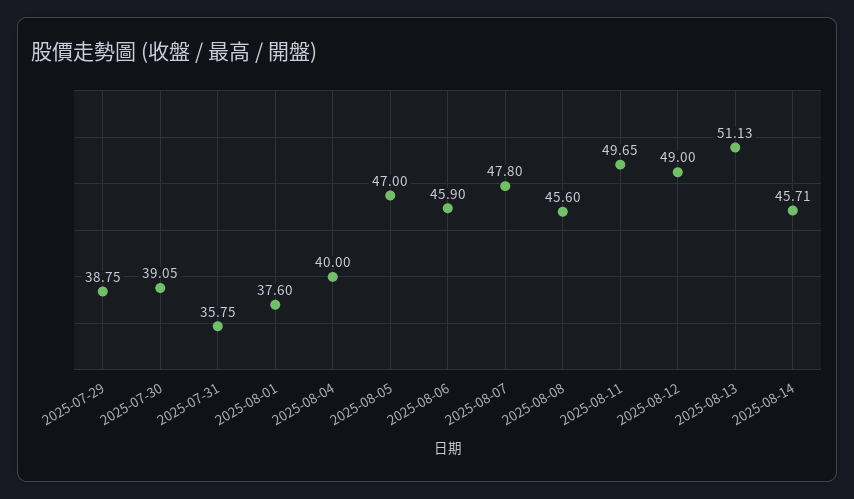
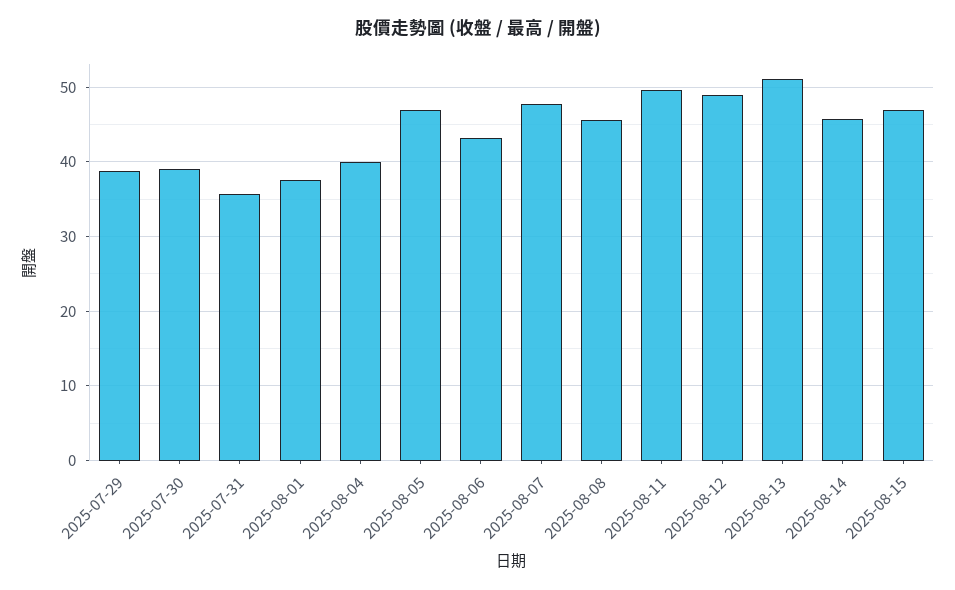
2025-08-06: 45.9 -> 43
2025-08-15: none -> 47

